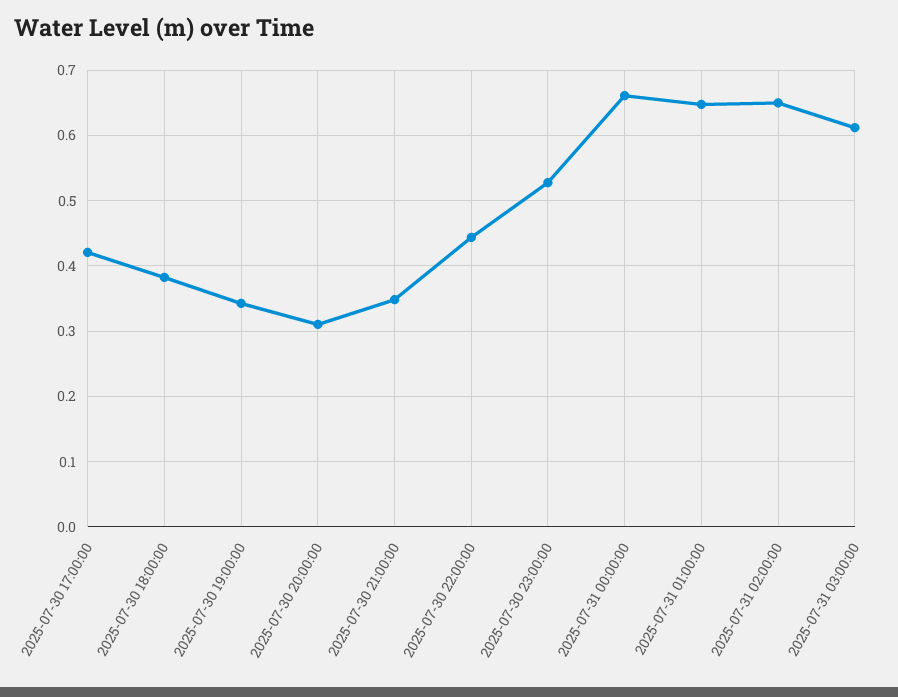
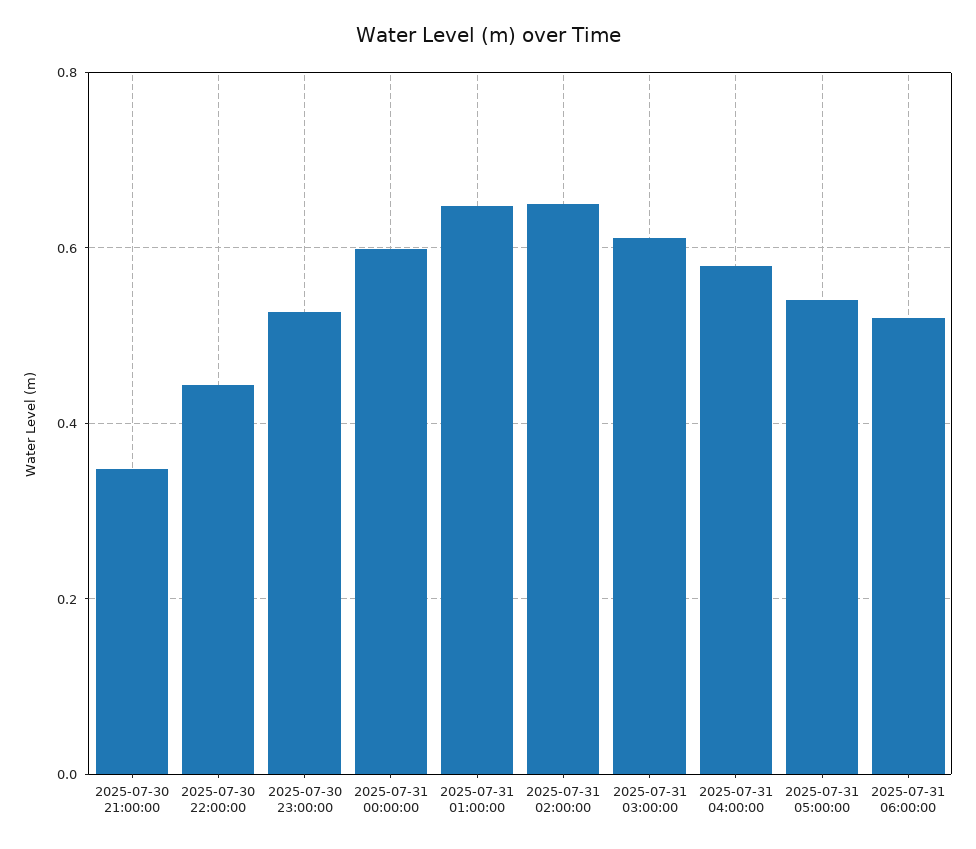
2025-07-30 17:00:00: 0.42 -> none
2025-07-30 18:00:00: 0.38 -> none
2025-07-30 19:00:00: 0.34 -> none
2025-07-30 20:00:00: 0.31 -> none
2025-07-31 00:00:00: 0.66 -> 0.6
2025-07-31 04:00:00: none -> 0.58
2025-07-31 05:00:00: none -> 0.54
2025-07-31 06:00:00: none -> 0.52

